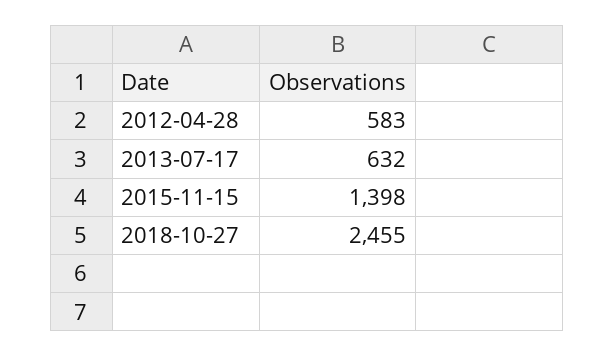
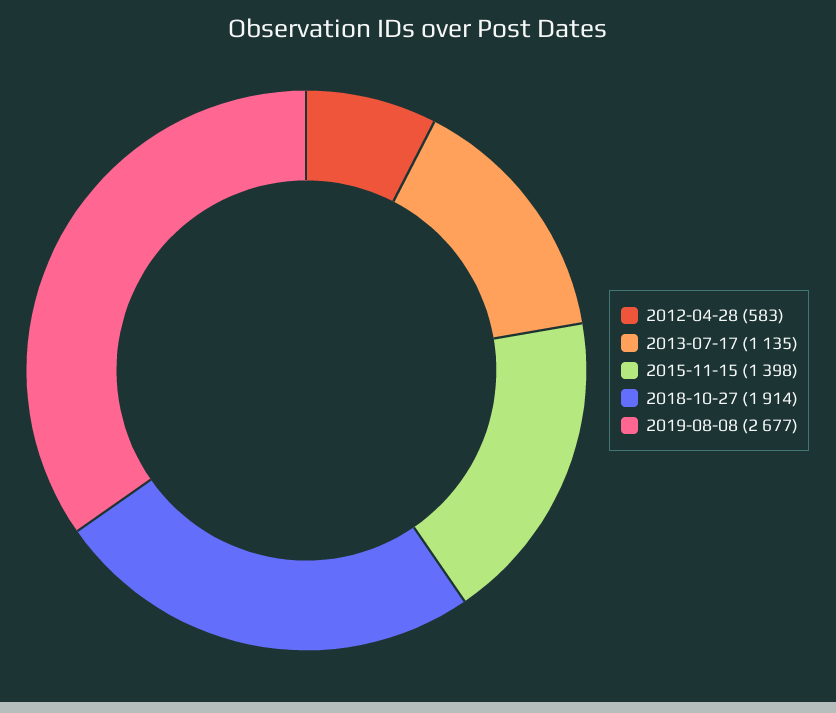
2013-07-17: 632 -> 1135
2018-10-27: 2455 -> 1914
2019-08-08: none -> 2677

